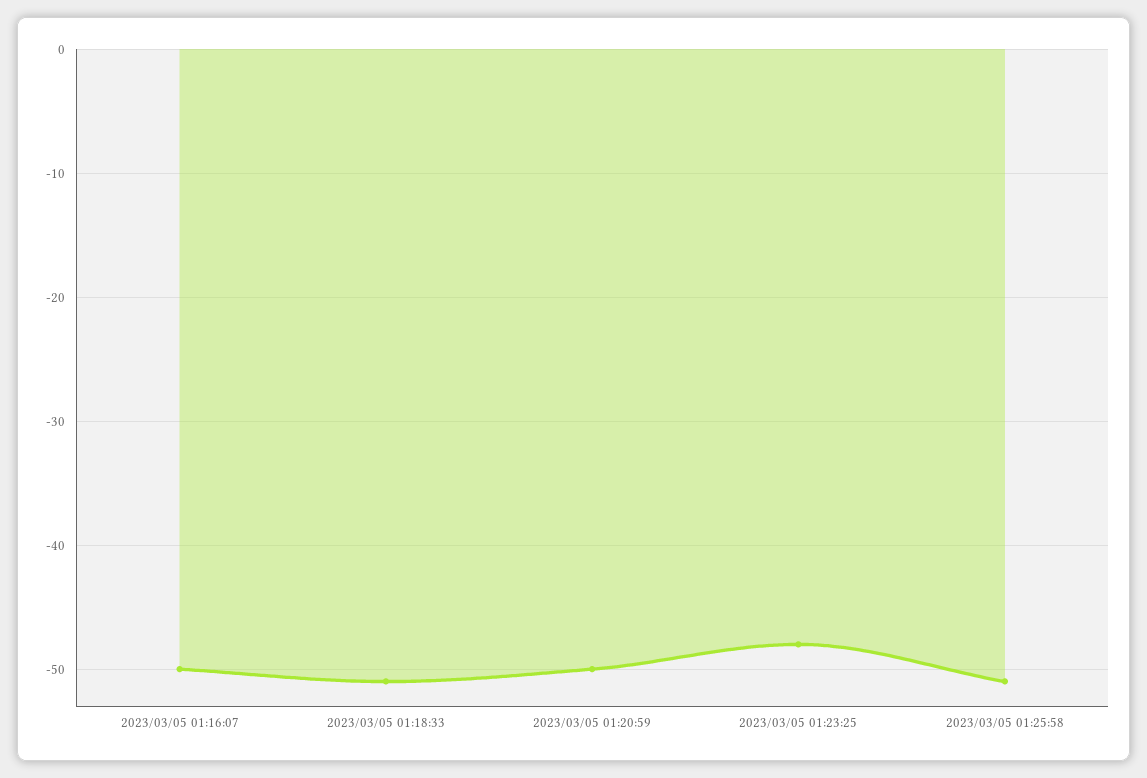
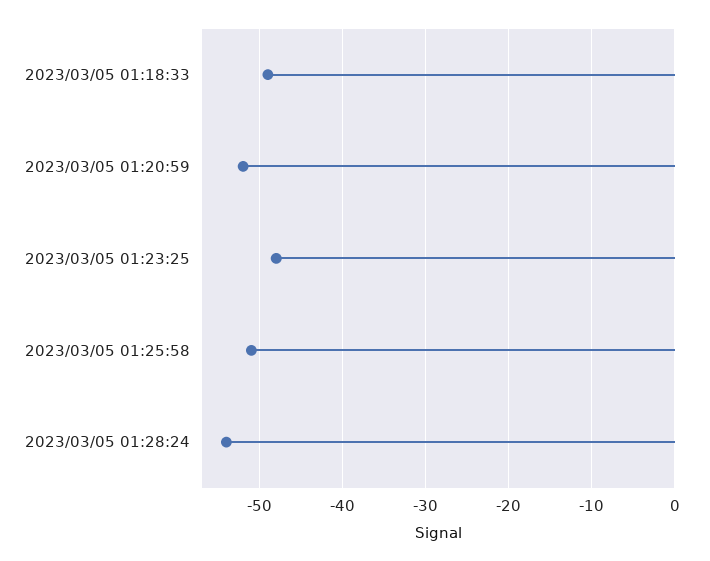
2023/03/05 01:16:07: -50 -> none
2023/03/05 01:18:33: -51 -> -49
2023/03/05 01:20:59: -50 -> -52
2023/03/05 01:28:24: none -> -54

